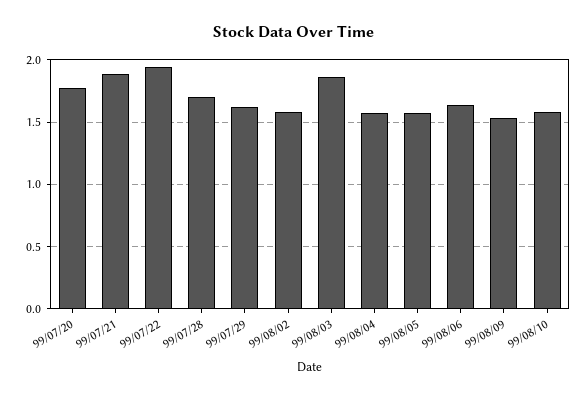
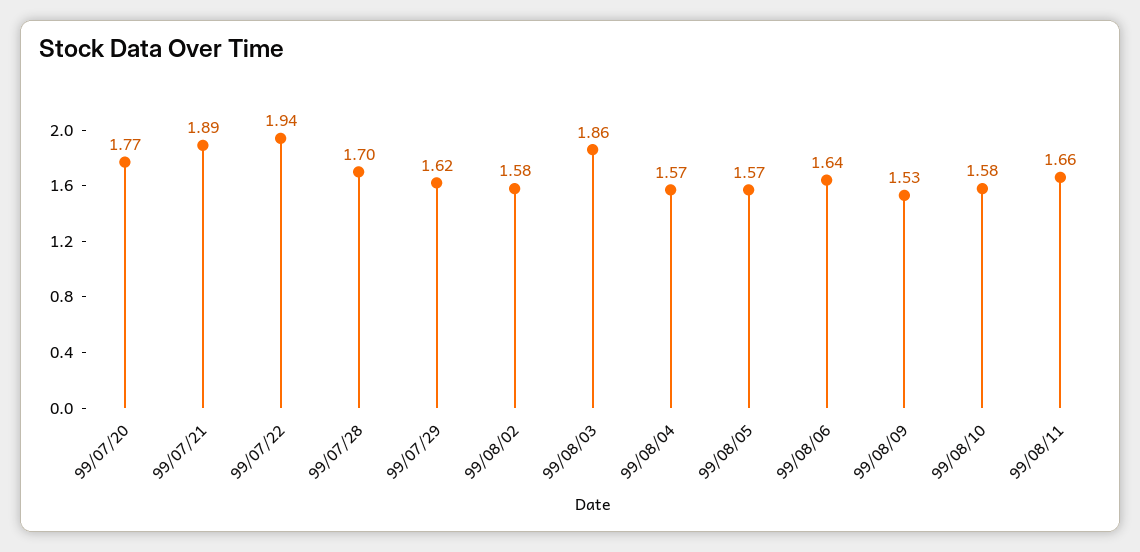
99/08/11: none -> 1.66

